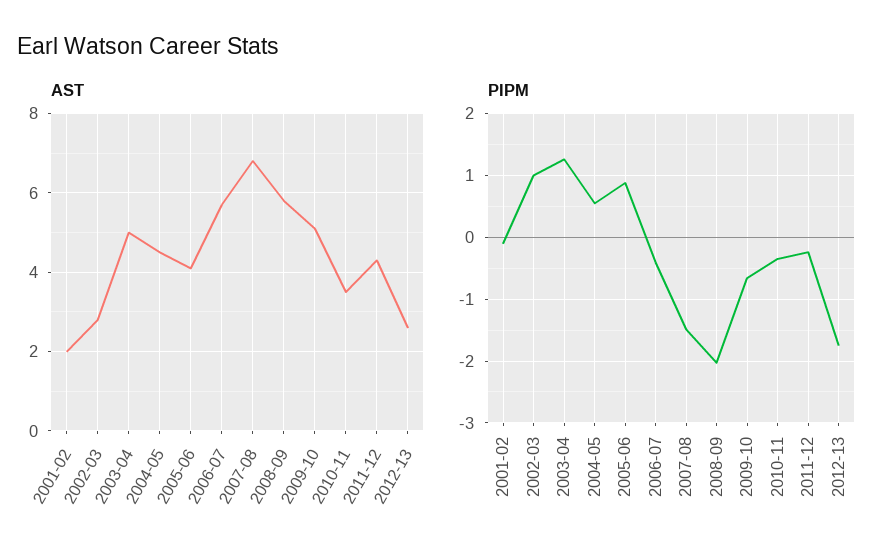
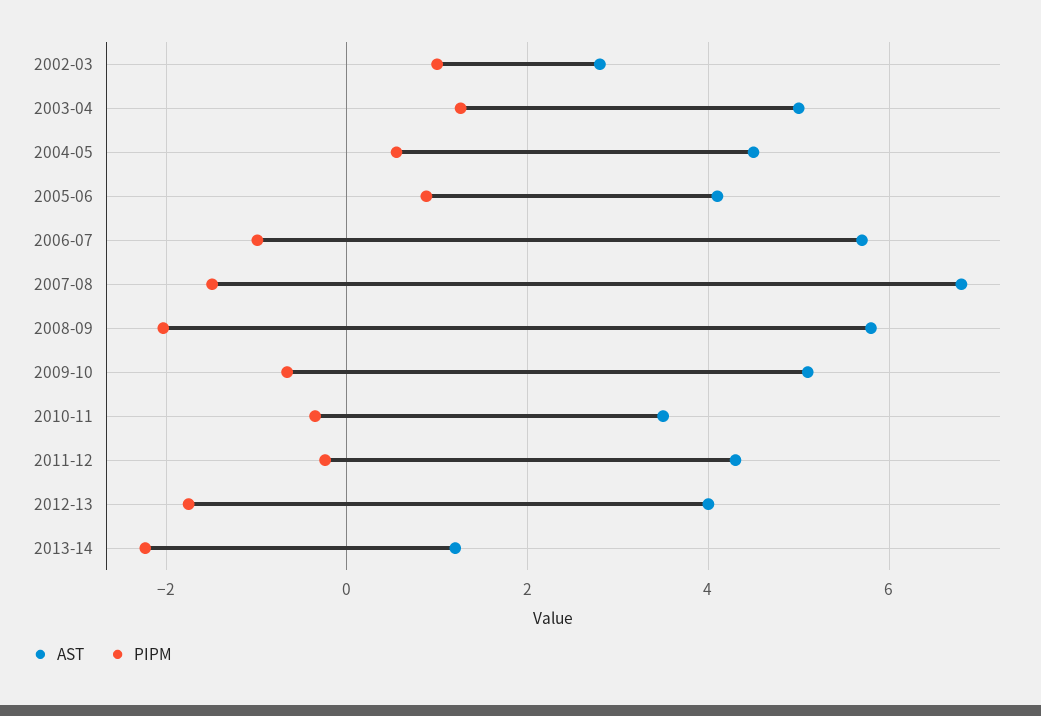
AST, 2001-02: 2 -> none
AST, 2012-13: 2.5 -> 4
PIPM, 2001-02: -0.1 -> none
PIPM, 2006-07: -0.4 -> -1
AST, 2013-14: none -> 1.2
PIPM, 2013-14: none -> -2.2

